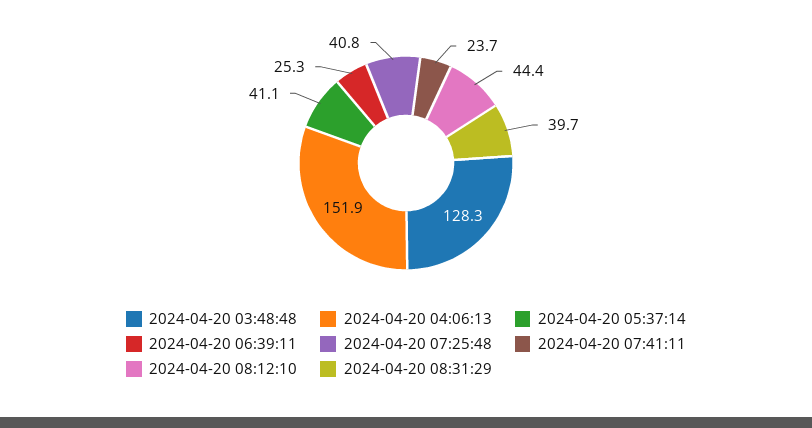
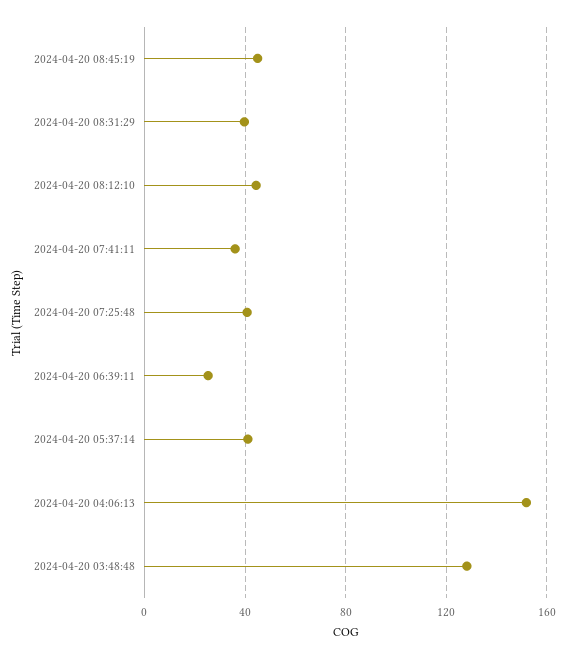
2024-04-20 07:41:11: 23.7 -> 35
2024-04-20 08:45:19: none -> 45

